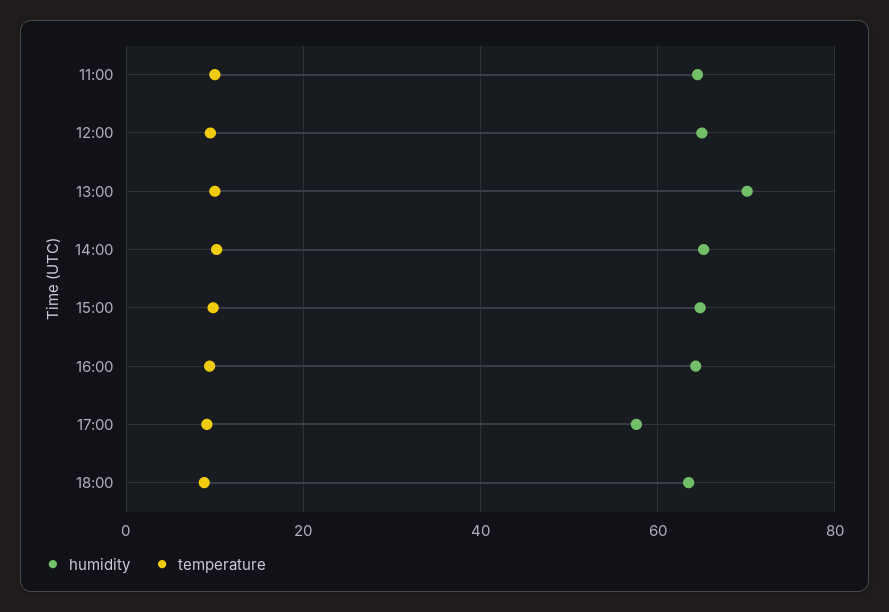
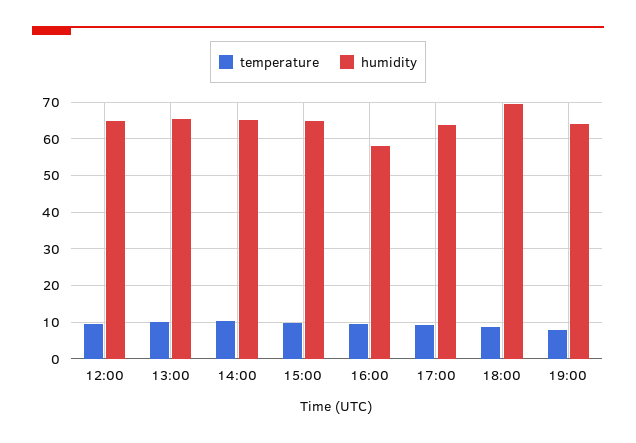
humidity, 11:00: 64 -> none
temperature, 11:00: 10 -> none
humidity, 13:00: 70 -> 66
humidity, 16:00: 64 -> 58
humidity, 17:00: 58 -> 64
humidity, 18:00: 64 -> 70
temperature, 19:00: none -> 8
humidity, 19:00: none -> 64

